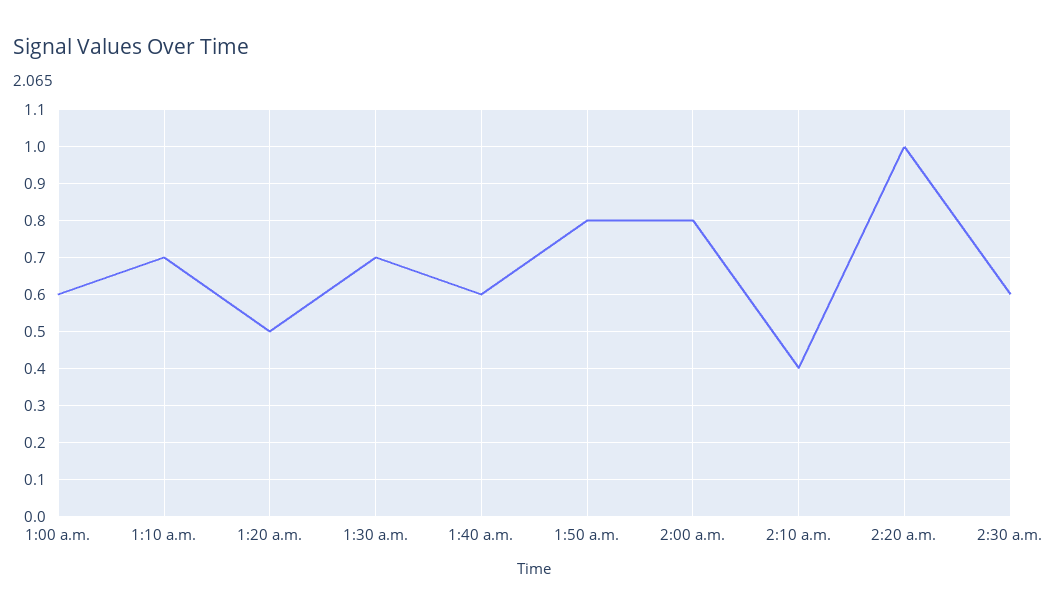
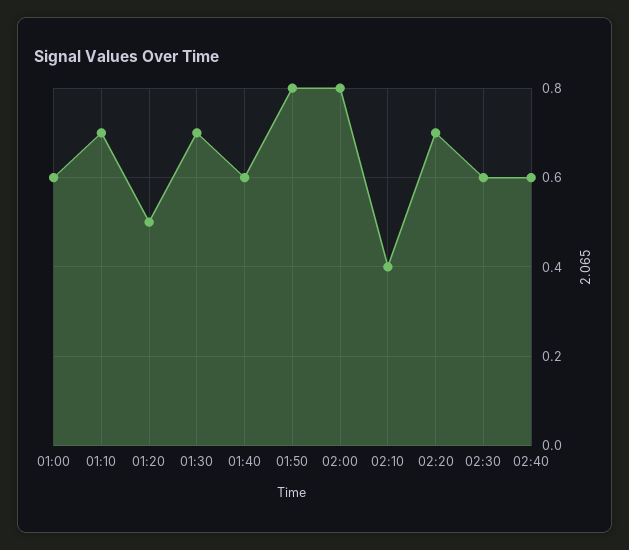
2:20 a.m.: 1 -> 0.7
02:40: none -> 0.6

